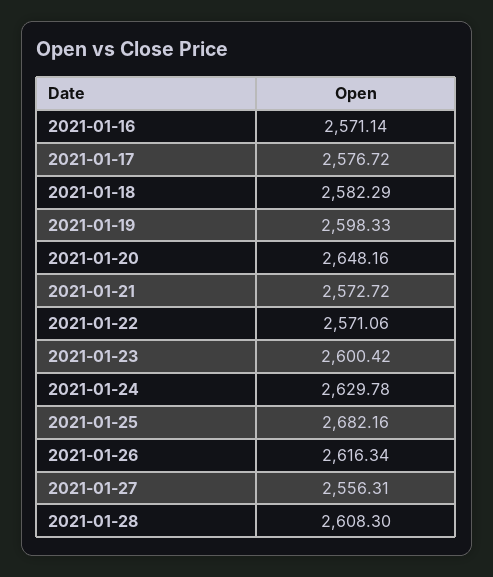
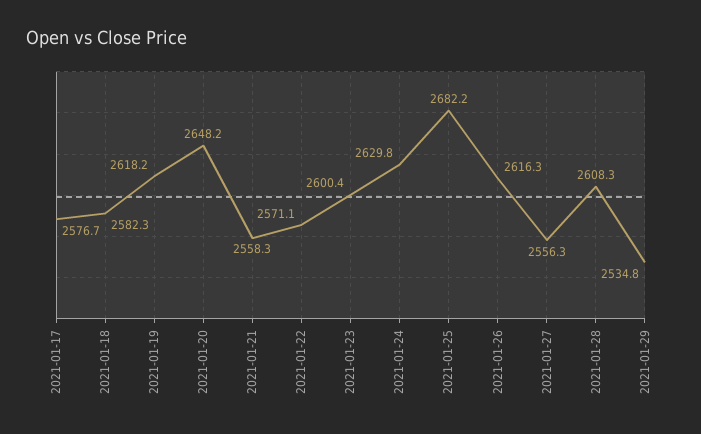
2021-01-16: 2571.14 -> none
2021-01-19: 2598.33 -> 2618.2
2021-01-21: 2572.72 -> 2558.3
2021-01-29: none -> 2534.8

